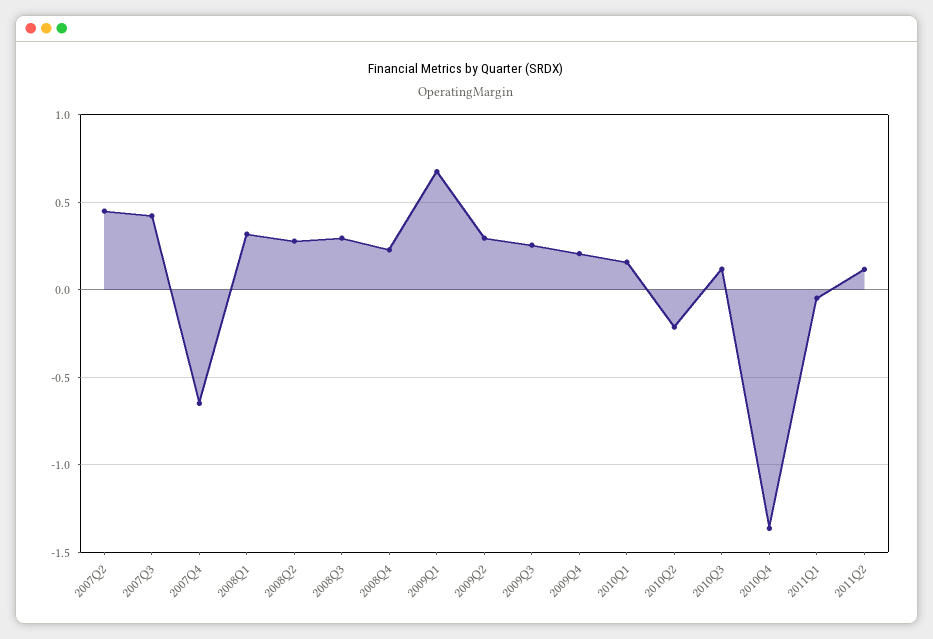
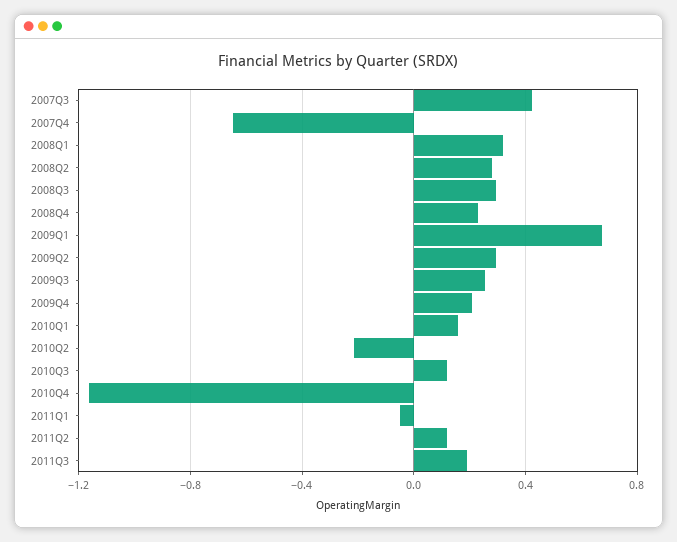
2007Q2: 0.45 -> none
2010Q4: -1.35 -> -1.15
2011Q3: none -> 0.2

